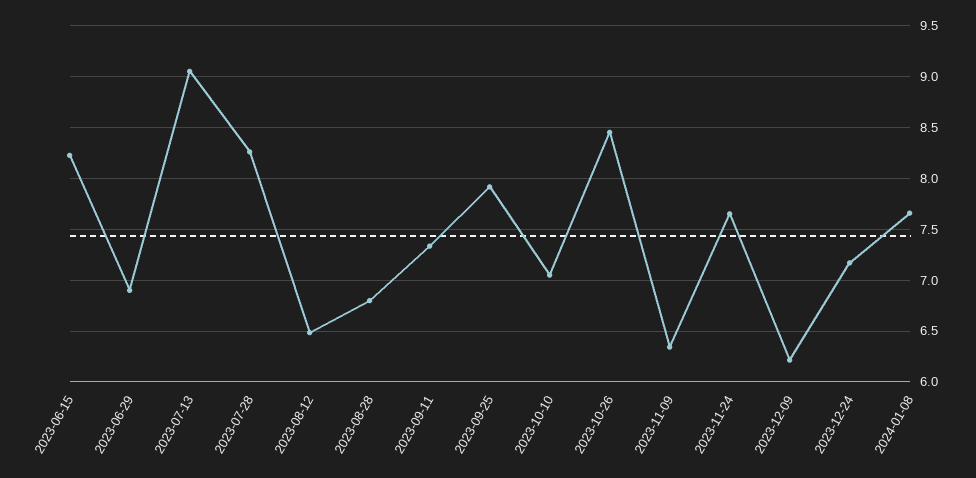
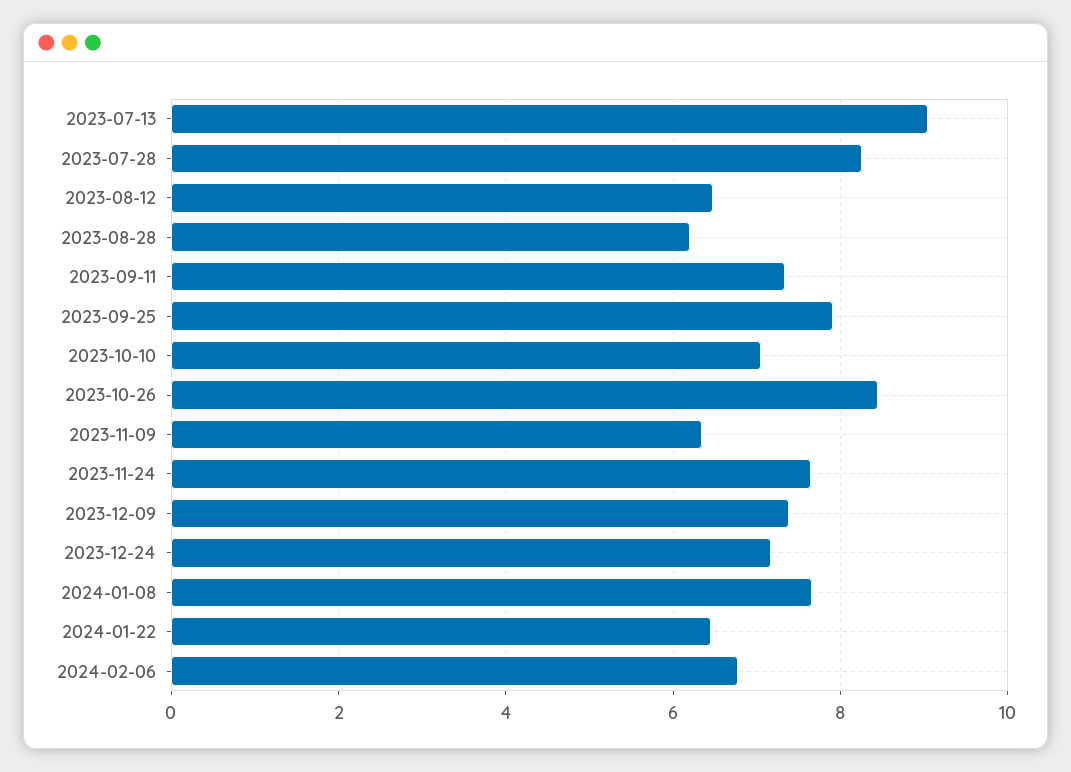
2023-06-15: 8.2 -> none
2023-06-29: 6.9 -> none
2023-08-28: 6.8 -> 6.2
2023-12-09: 6.2 -> 7.4
2024-01-22: none -> 6.4
2024-02-06: none -> 6.8

